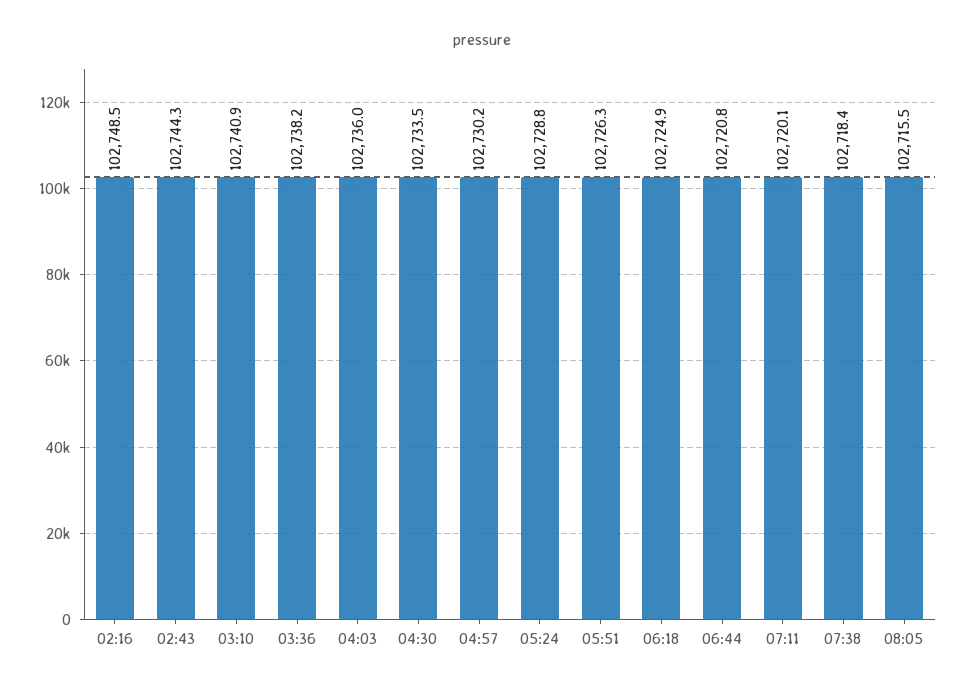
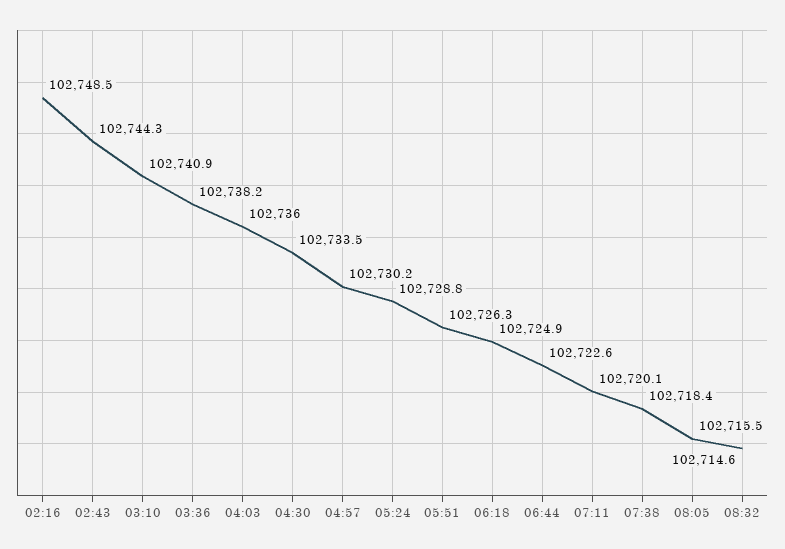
06:44: 102720.8 -> 102722.6
08:32: none -> 102714.6

